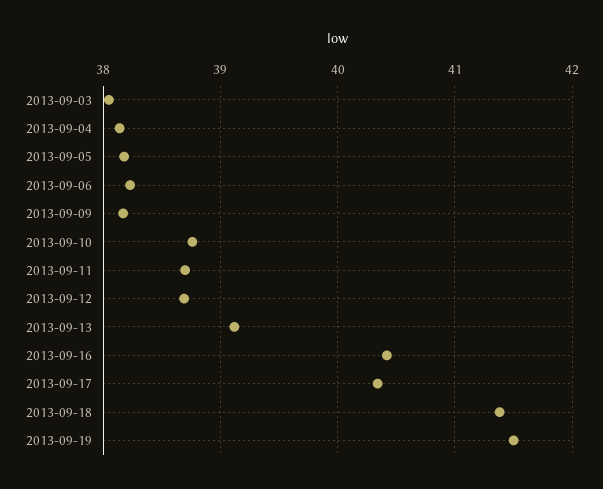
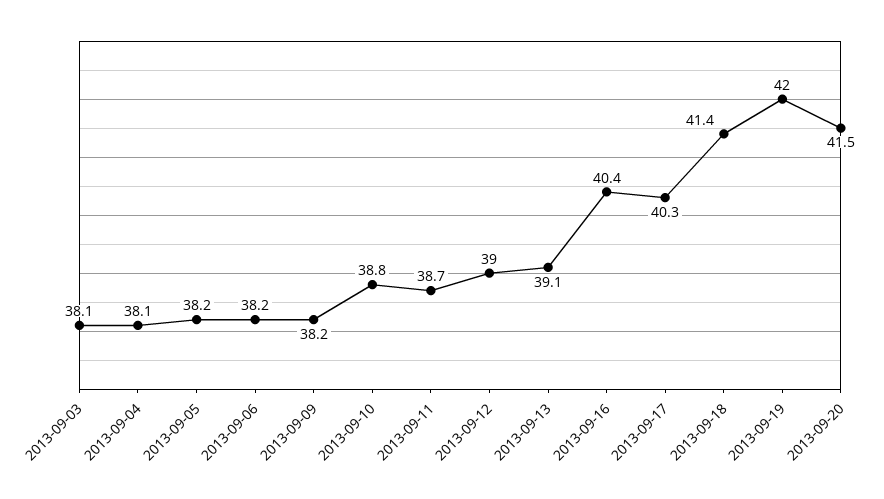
2013-09-12: 38.7 -> 39
2013-09-19: 41.5 -> 42
2013-09-20: none -> 41.5

